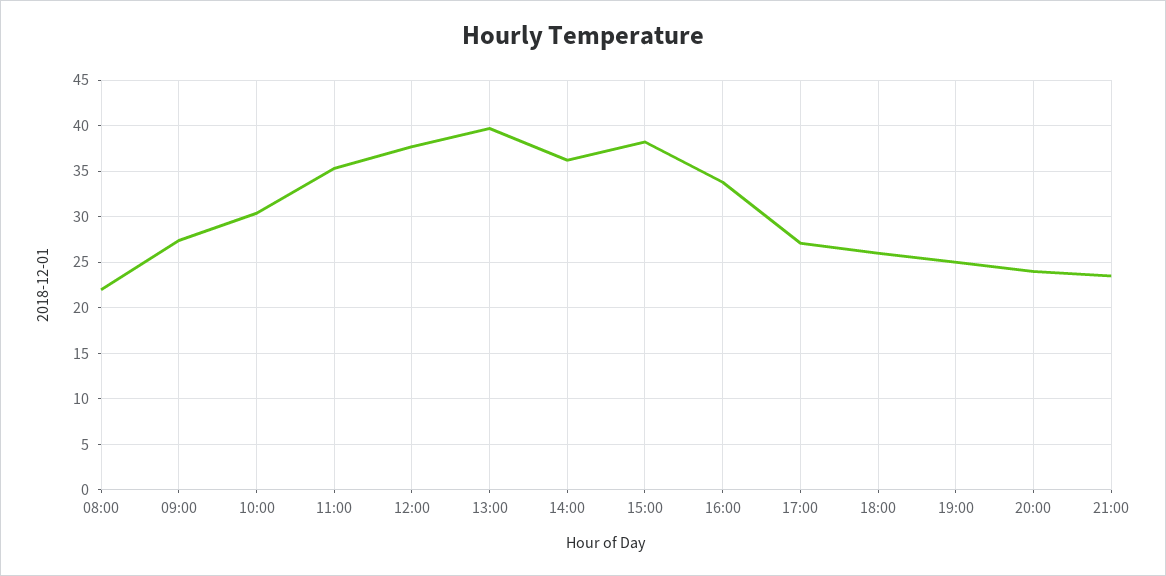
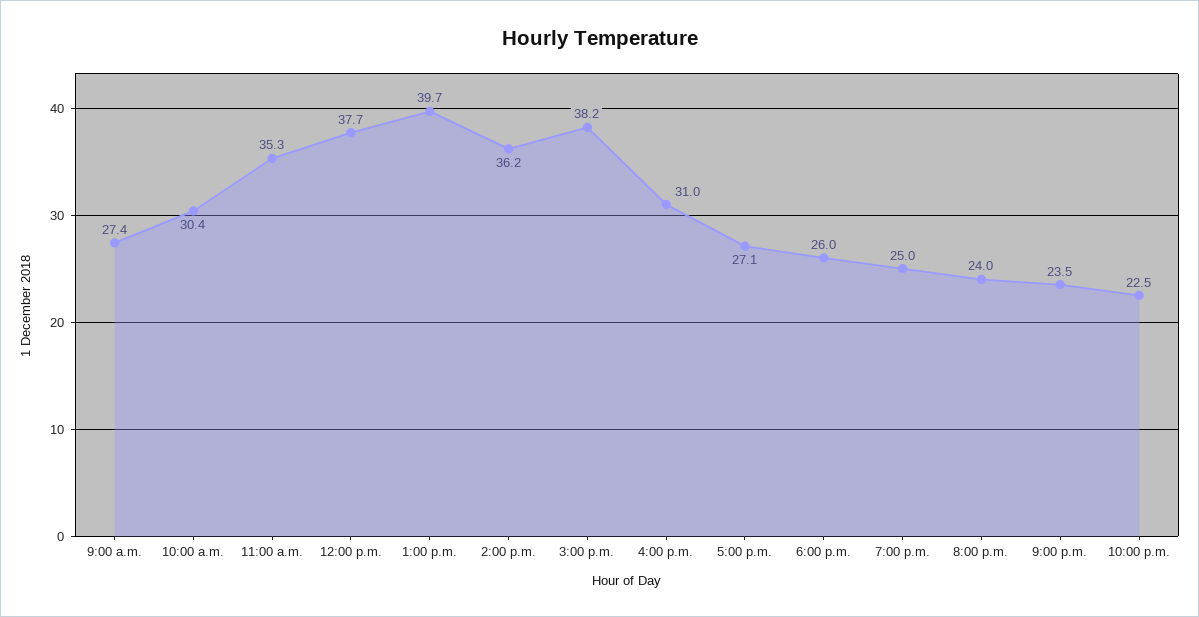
08:00: 22 -> none
16:00: 34 -> 31
10:00 p.m.: none -> 22.5

